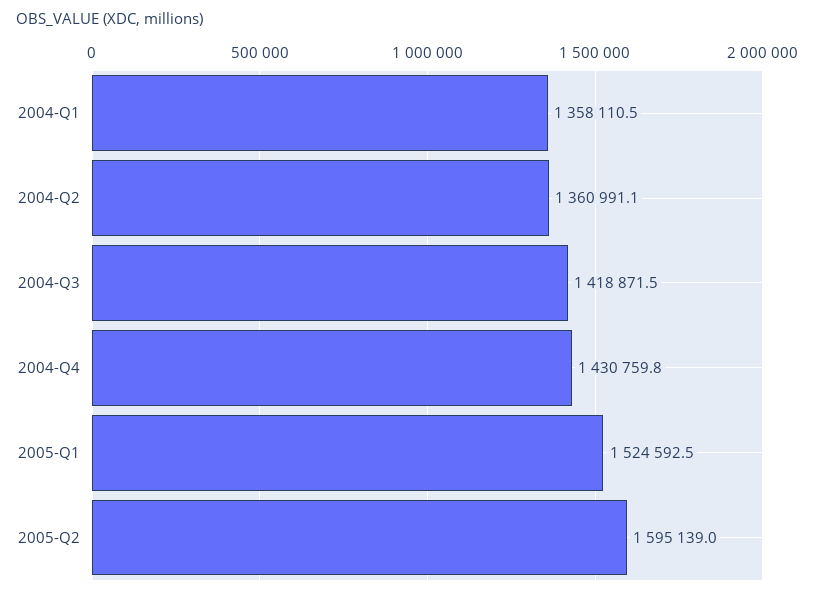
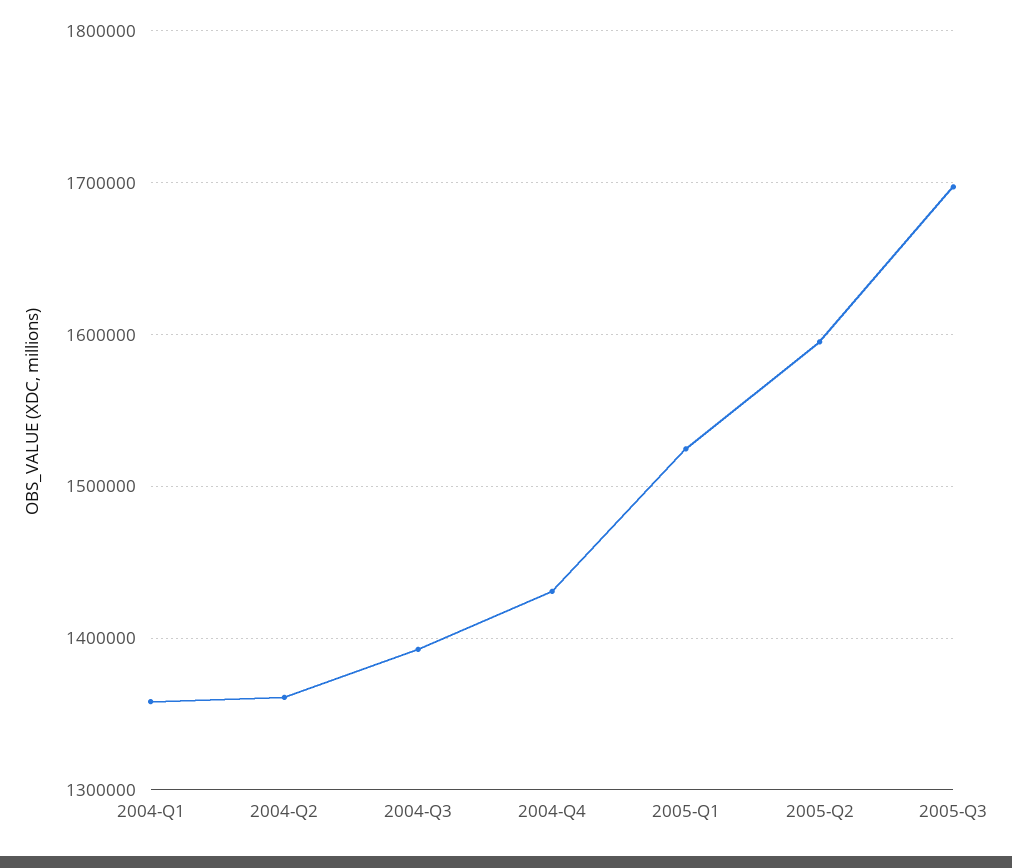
2004-Q3: 1418871.5 -> 1390000
2005-Q3: none -> 1700000

